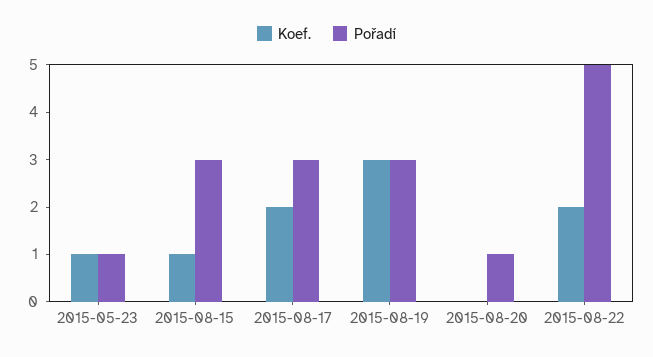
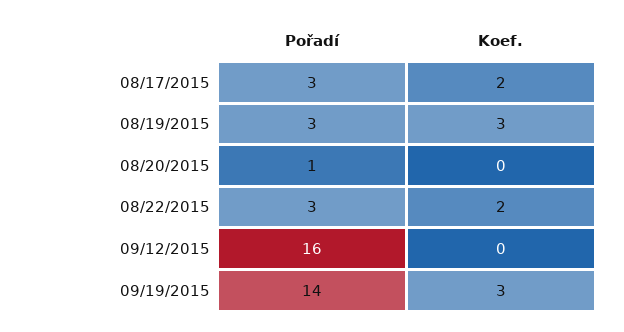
Koef., 2015-05-23: 1 -> none
Pořadí, 2015-05-23: 1 -> none
Koef., 2015-08-15: 1 -> none
Pořadí, 2015-08-15: 3 -> none
Pořadí, 2015-08-22: 5 -> 3
Pořadí, 09/12/2015: none -> 16
Koef., 09/12/2015: none -> 0
Pořadí, 09/19/2015: none -> 14
Koef., 09/19/2015: none -> 3

